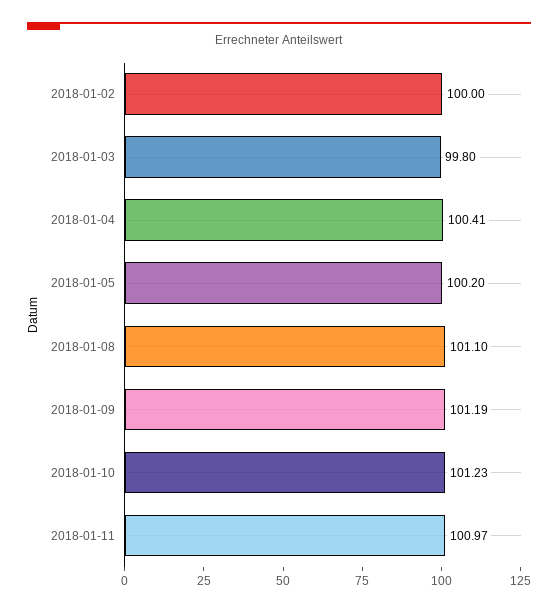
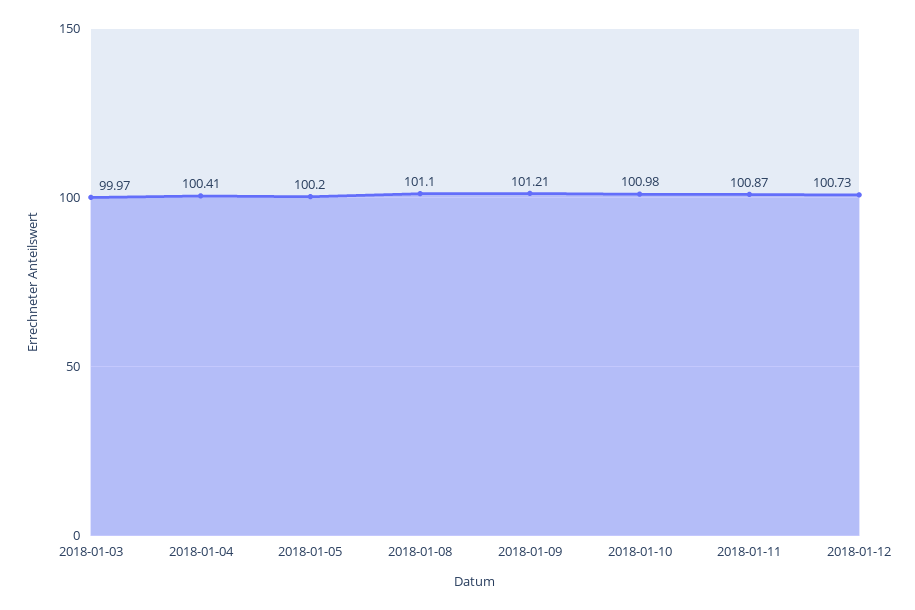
2018-01-02: 100 -> none
2018-01-03: 99.8 -> 99.97
2018-01-09: 101.19 -> 101.21
2018-01-10: 101.23 -> 100.98
2018-01-11: 100.97 -> 100.87
2018-01-12: none -> 100.73

